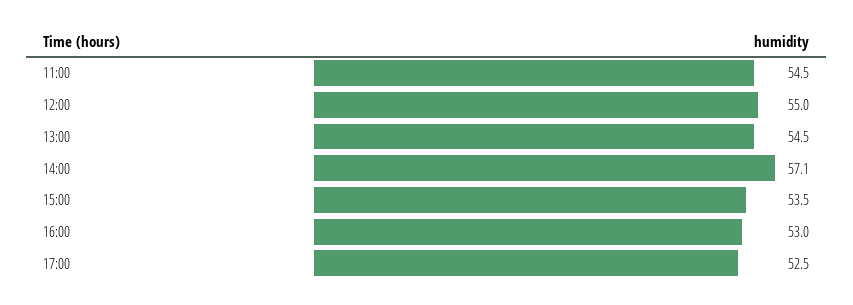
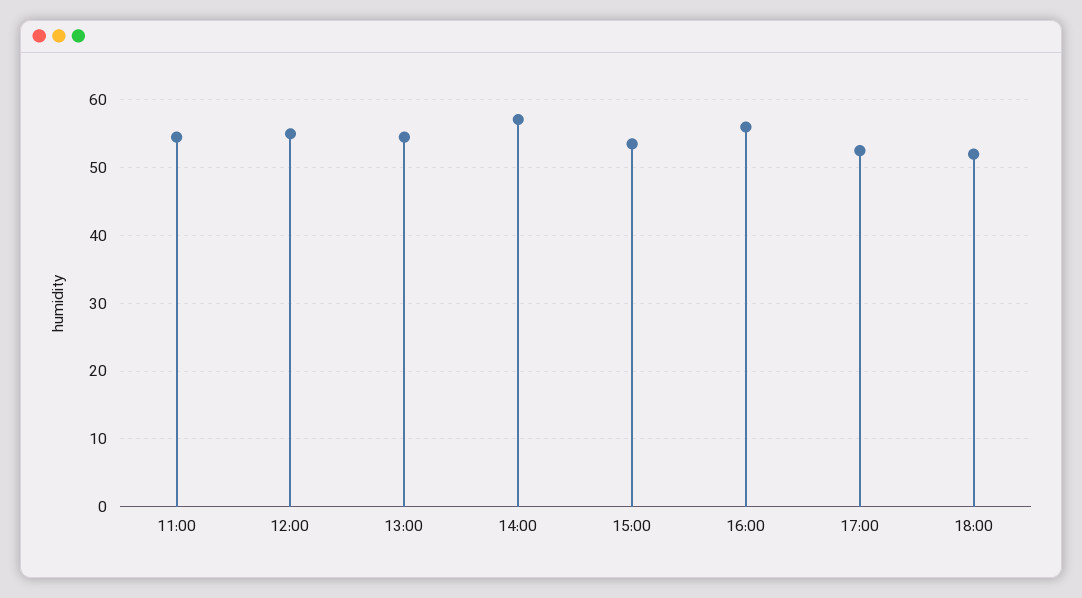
16:00: 53 -> 56
18:00: none -> 52

